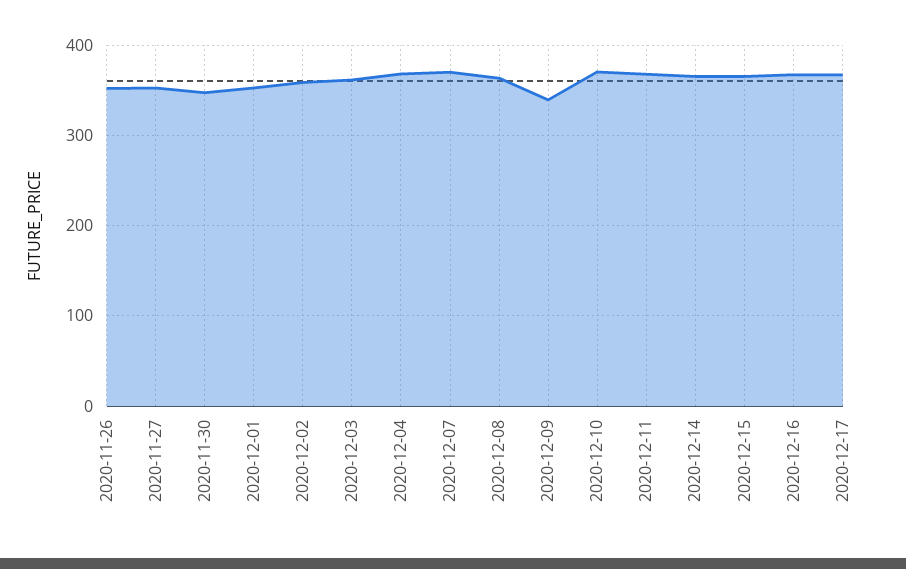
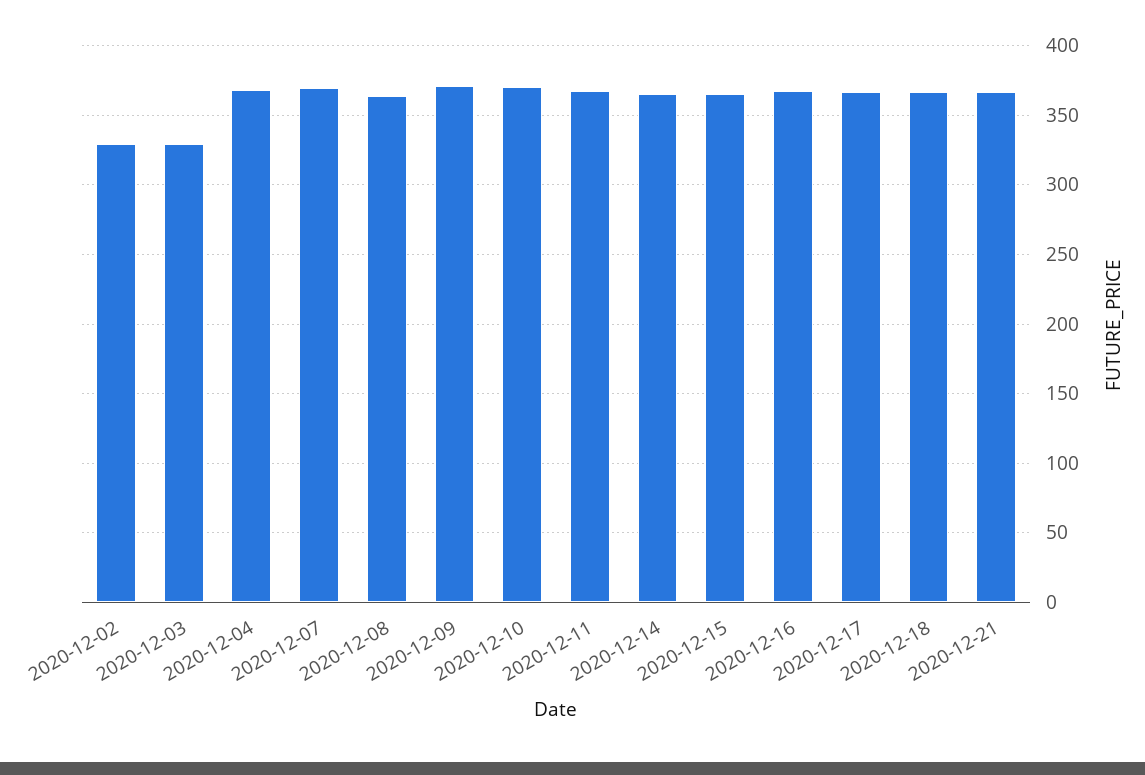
2020-11-26: 350 -> none
2020-11-27: 350 -> none
2020-11-30: 350 -> none
2020-12-01: 350 -> none
2020-12-02: 360 -> 330
2020-12-03: 360 -> 330
2020-12-09: 340 -> 370
2020-12-18: none -> 365
2020-12-21: none -> 365

